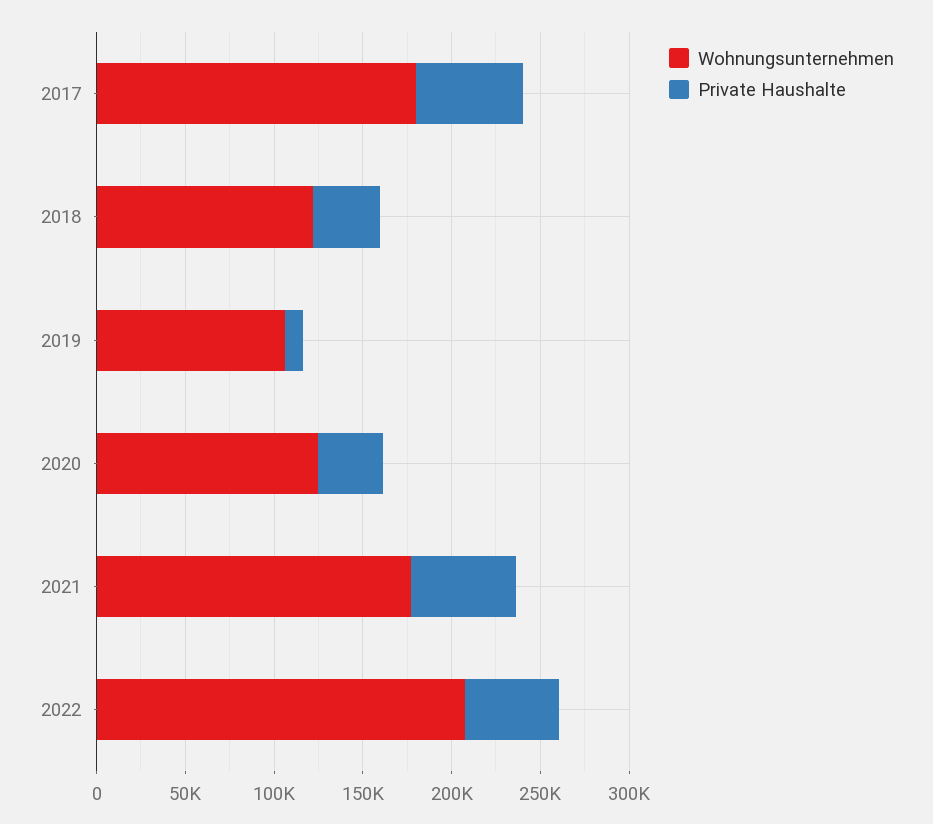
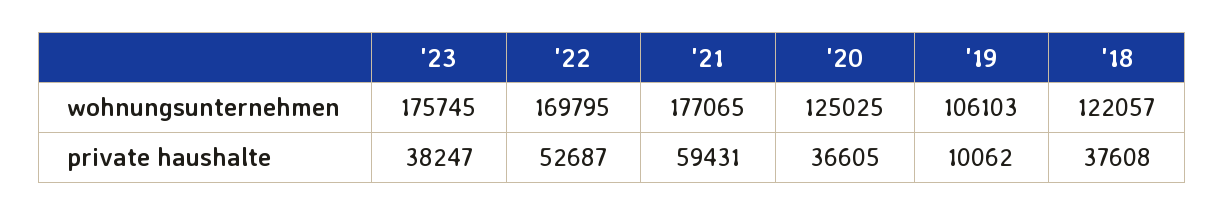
Wohnungsunternehmen, 2017: 180000 -> none
Private Haushalte, 2017: 60000 -> none
Wohnungsunternehmen, 2022: 210000 -> 169795
Wohnungsunternehmen, '23: none -> 175745
Private Haushalte, '23: none -> 38247

